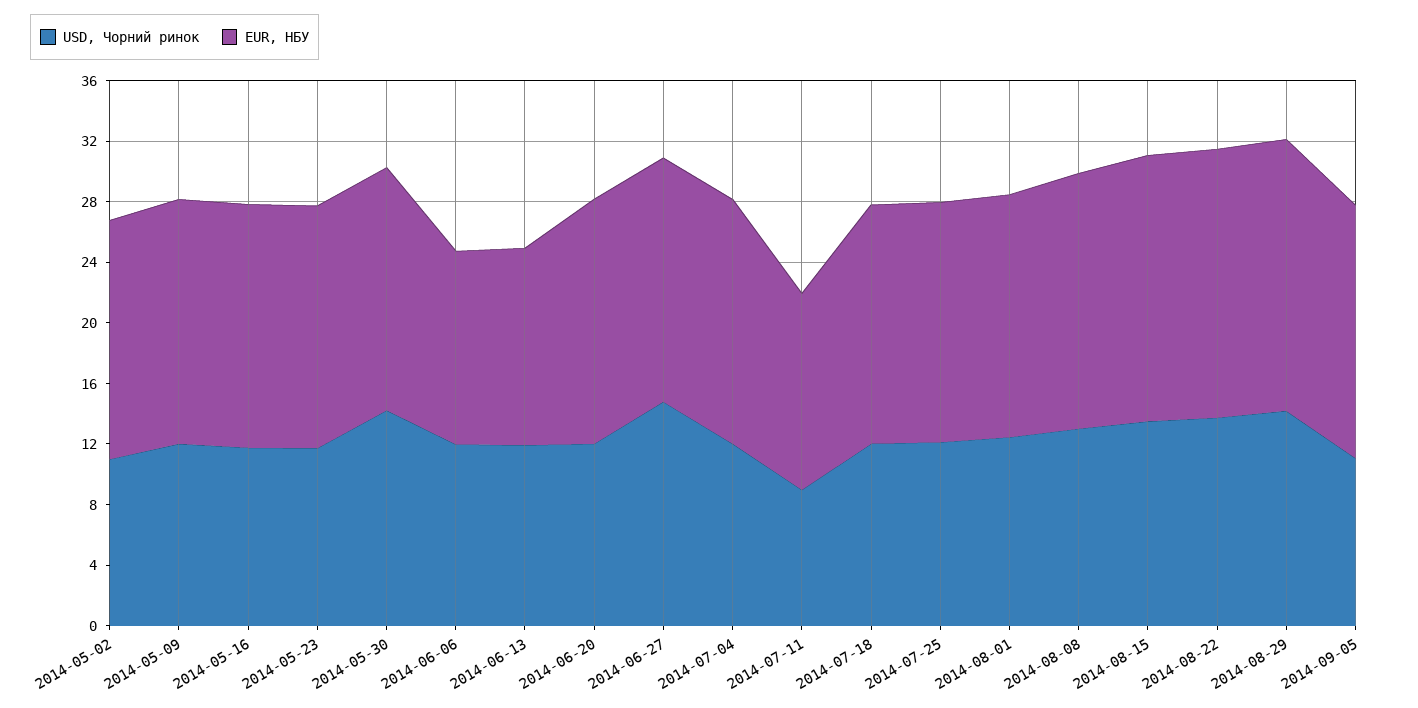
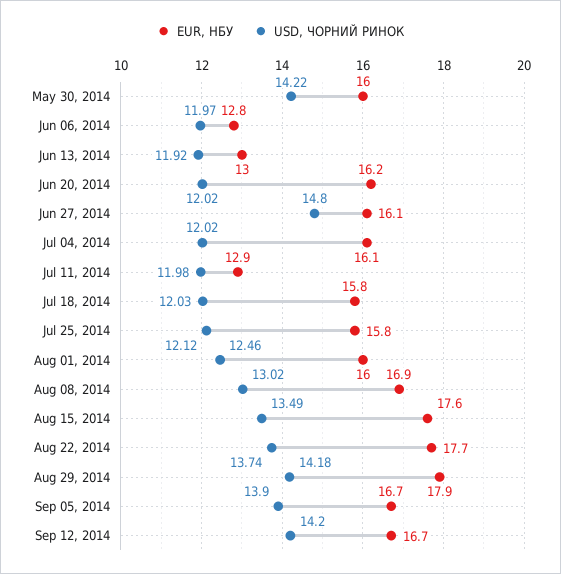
USD, Чорний ринок, 2014-05-02: 11 -> none
EUR, НБУ, 2014-05-02: 16 -> none
USD, Чорний ринок, 2014-05-09: 12 -> none
EUR, НБУ, 2014-05-09: 16 -> none
USD, Чорний ринок, 2014-05-16: 12 -> none
EUR, НБУ, 2014-05-16: 16 -> none
USD, Чорний ринок, 2014-05-23: 12 -> none
EUR, НБУ, 2014-05-23: 16 -> none
USD, Чорний ринок, 2014-07-11: 9 -> 11.98
USD, Чорний ринок, 2014-09-05: 11 -> 13.9
EUR, НБУ, Sep 12, 2014: none -> 16.7
USD, Чорний ринок, Sep 12, 2014: none -> 14.2

